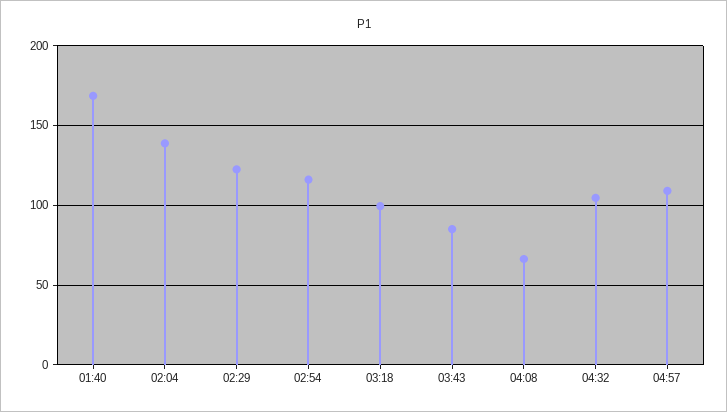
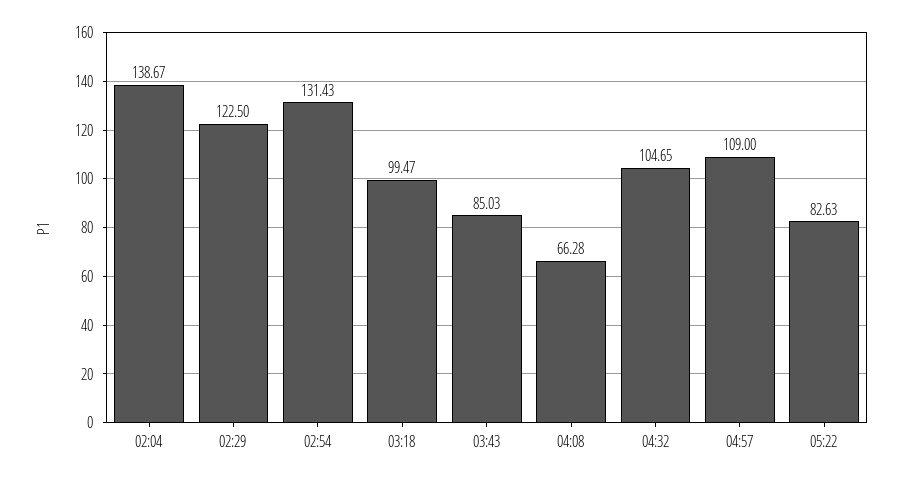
01:40: 170 -> none
02:54: 115 -> 131.43
05:22: none -> 82.63

